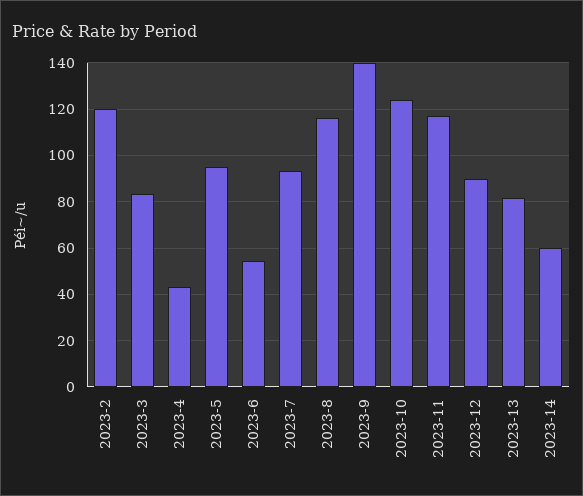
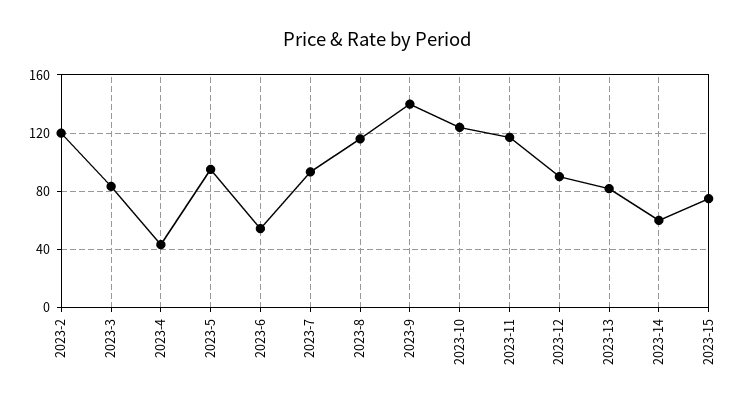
2023-15: none -> 75

